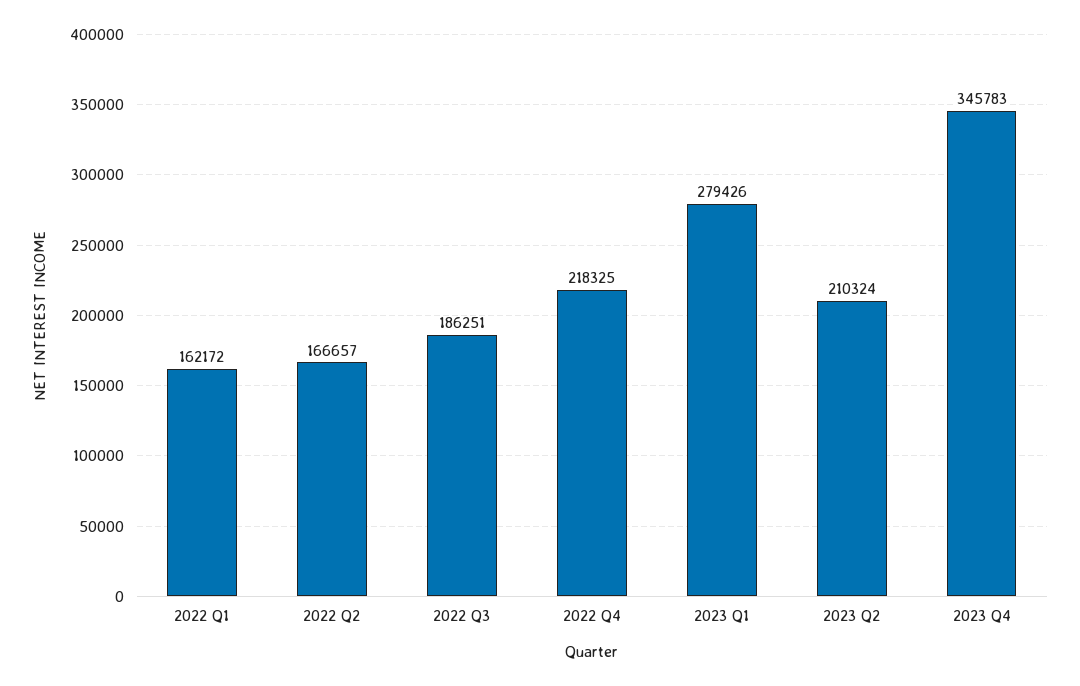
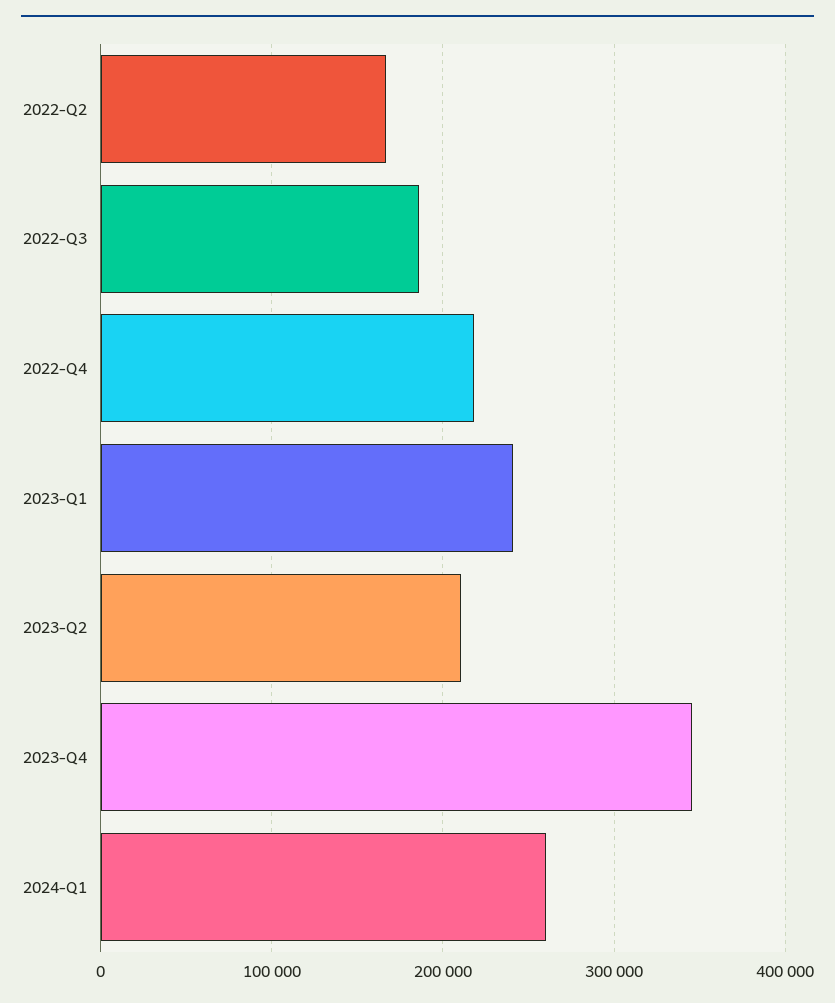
2022 Q1: 162172 -> none
2023 Q1: 279426 -> 240000
2024-Q1: none -> 260000

